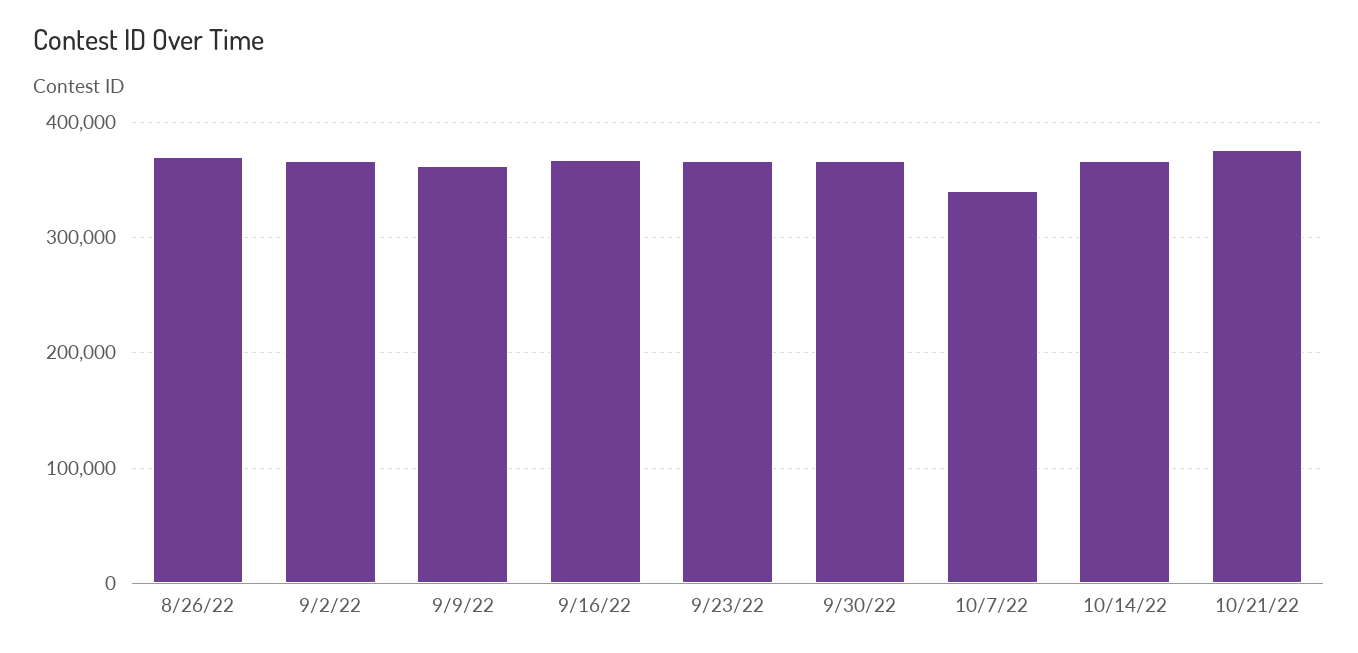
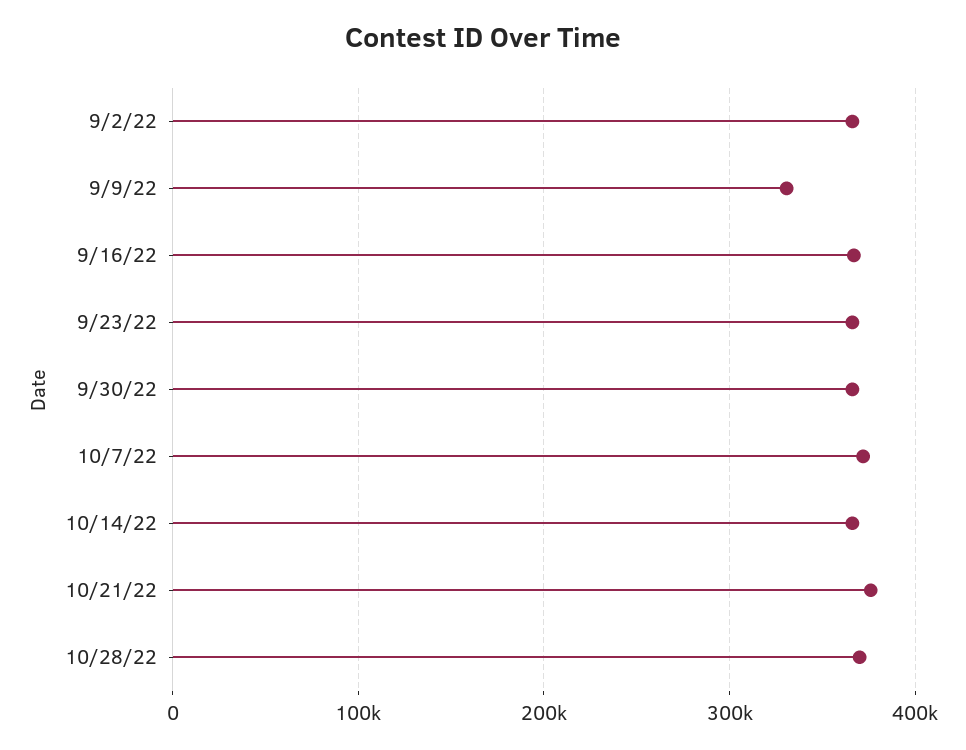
8/26/22: 370000 -> none
9/9/22: 360000 -> 330000
10/7/22: 340000 -> 370000
10/28/22: none -> 370000

